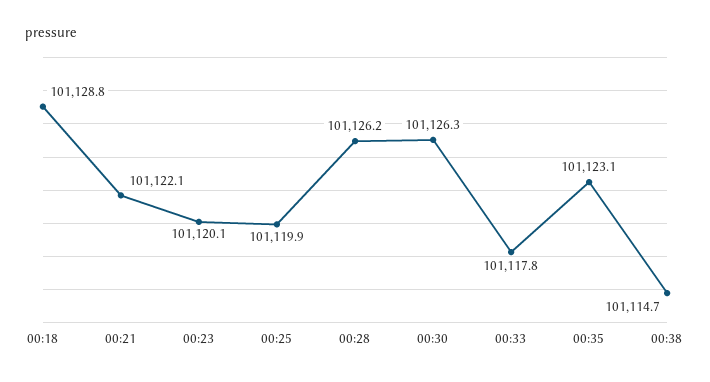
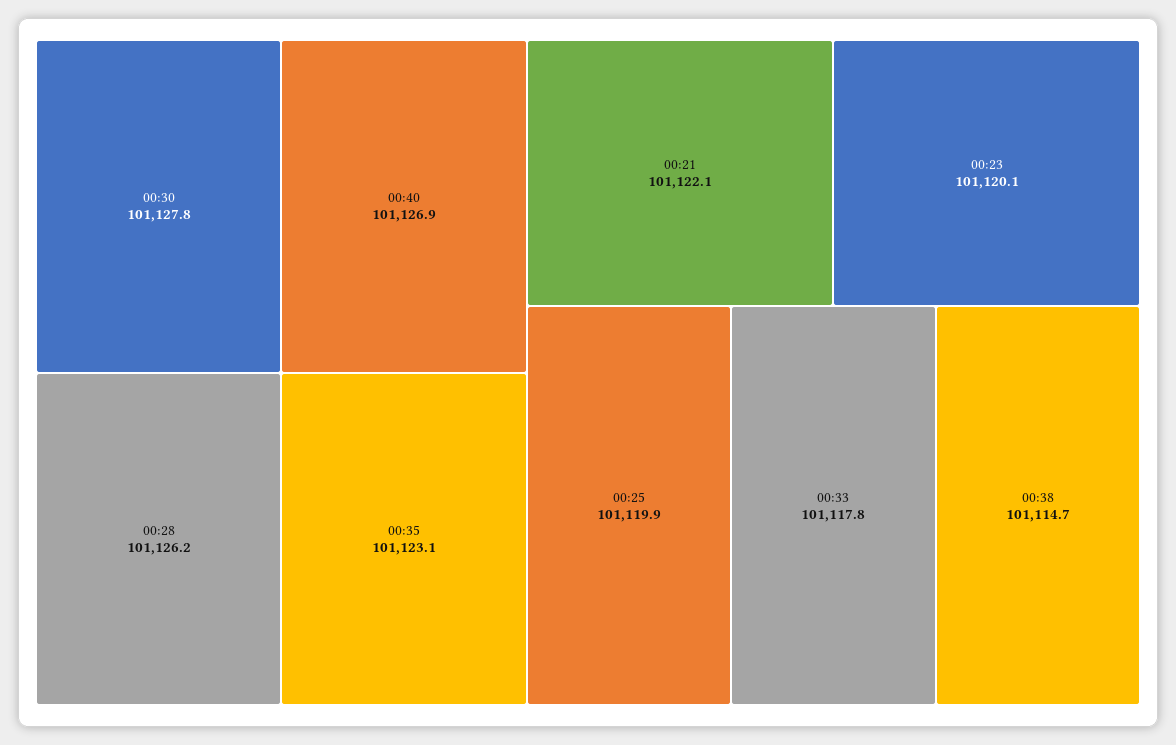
00:18: 101128.8 -> none
00:30: 101126.3 -> 101127.8
00:40: none -> 101126.9

